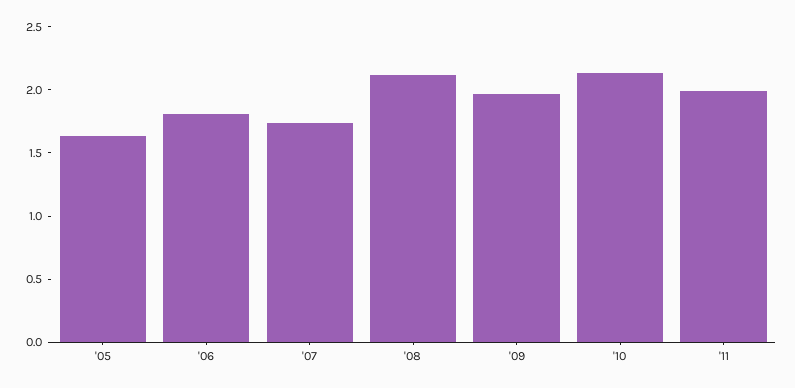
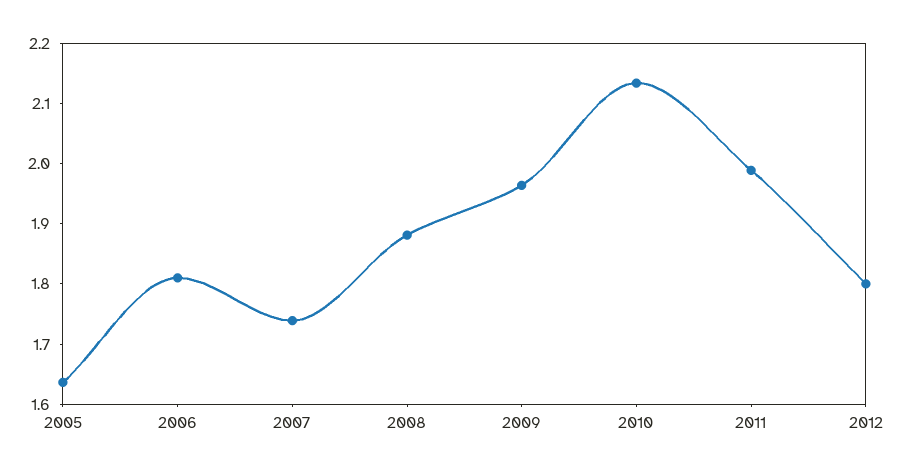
'08: 2.1 -> 1.88
2012: none -> 1.8

